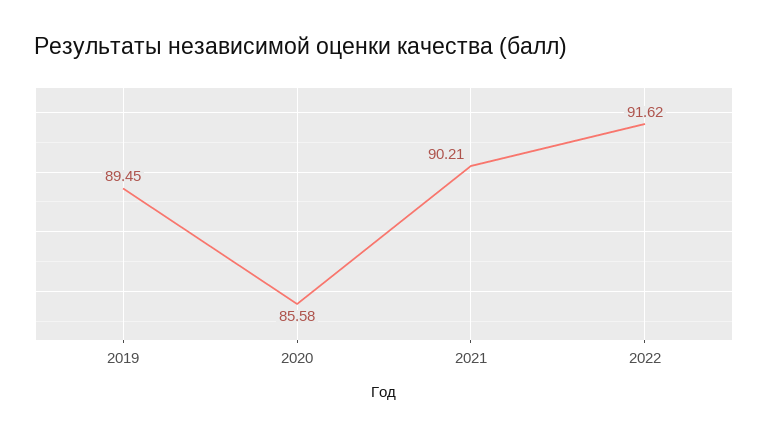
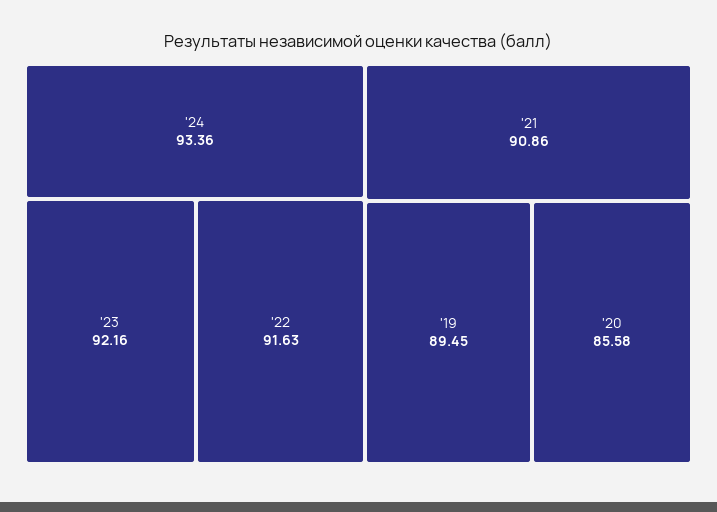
2021: 90.21 -> 90.86
2022: 91.62 -> 91.63
'24: none -> 93.36
'23: none -> 92.16

